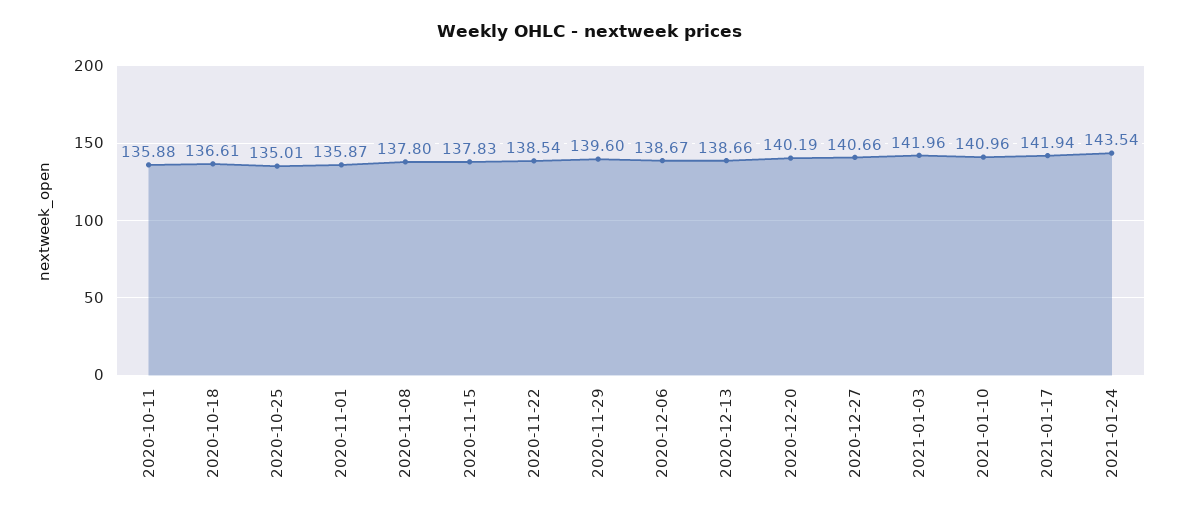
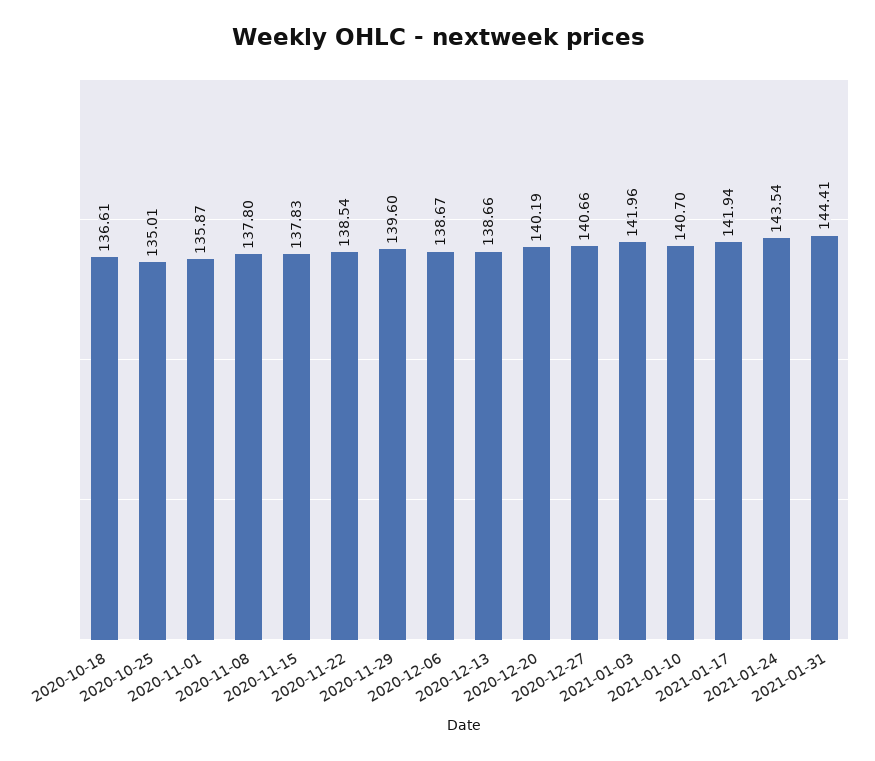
2020-10-11: 135.88 -> none
2021-01-10: 140.96 -> 140.7
2021-01-31: none -> 144.41

